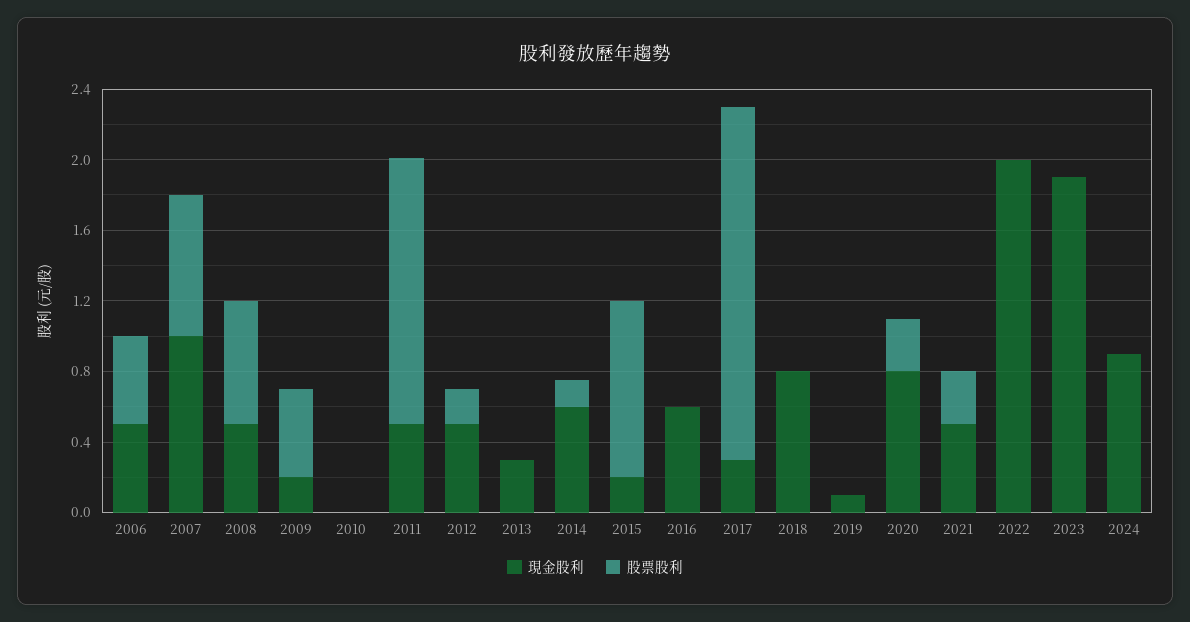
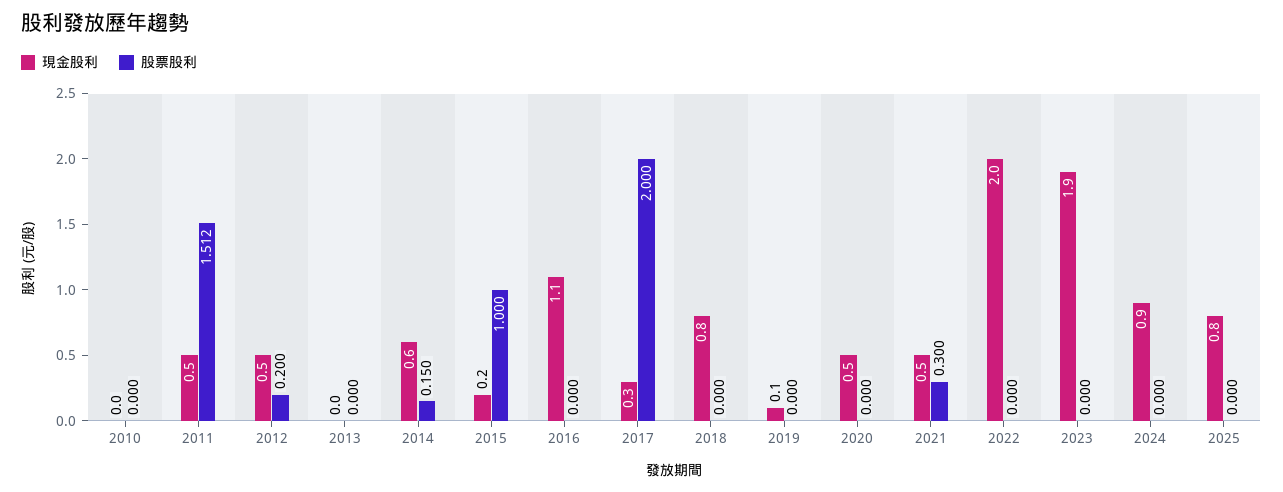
現金股利, 2006: 0.5 -> none
股票股利, 2006: 0.5 -> none
現金股利, 2007: 1 -> none
股票股利, 2007: 0.8 -> none
現金股利, 2008: 0.5 -> none
股票股利, 2008: 0.7 -> none
現金股利, 2009: 0.2 -> none
股票股利, 2009: 0.5 -> none
現金股利, 2013: 0.3 -> 0
現金股利, 2016: 0.6 -> 1.1
現金股利, 2020: 0.8 -> 0.5
股票股利, 2020: 0.3 -> 0
現金股利, 2025: none -> 0.8
股票股利, 2025: none -> 0

